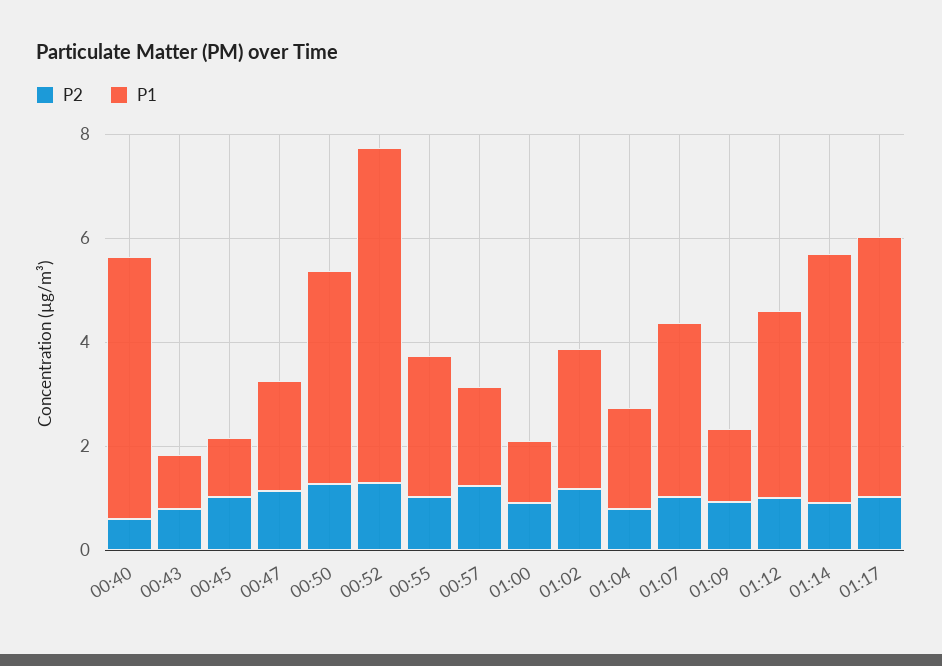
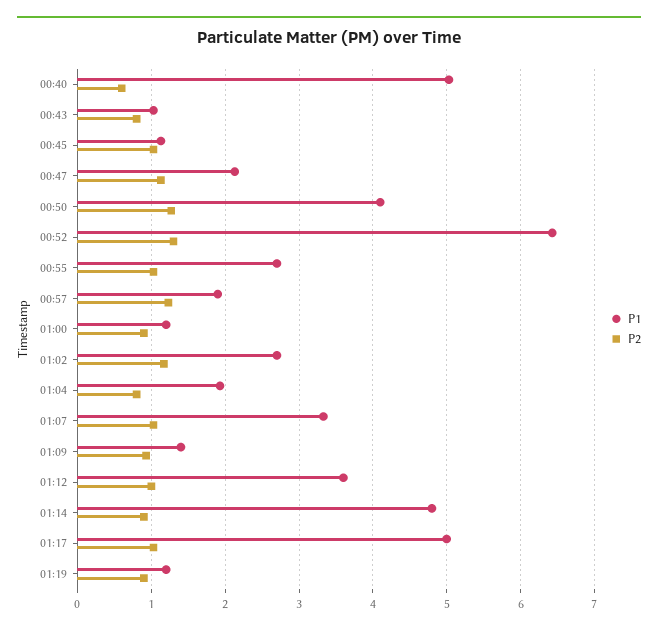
P1, 01:19: none -> 1.2
P2, 01:19: none -> 0.9

